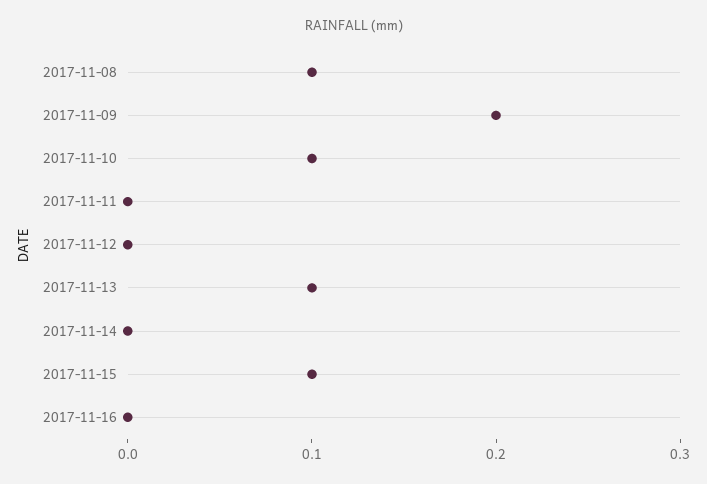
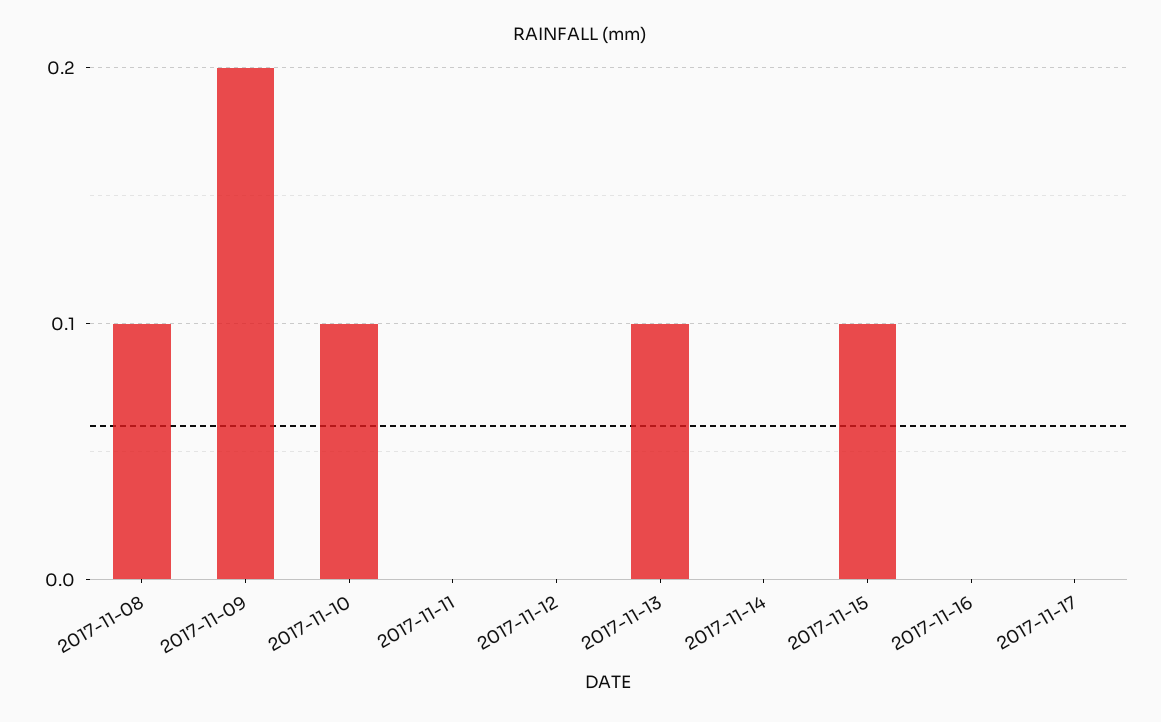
2017-11-17: none -> 0

